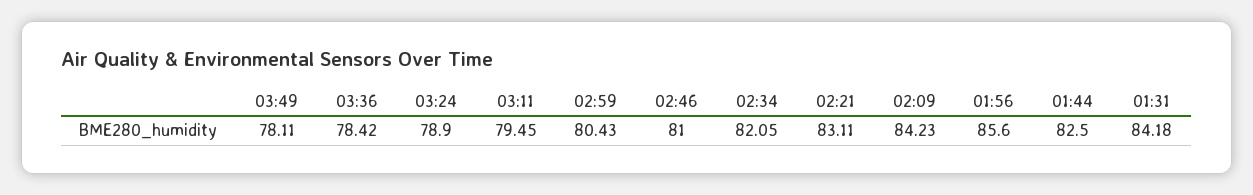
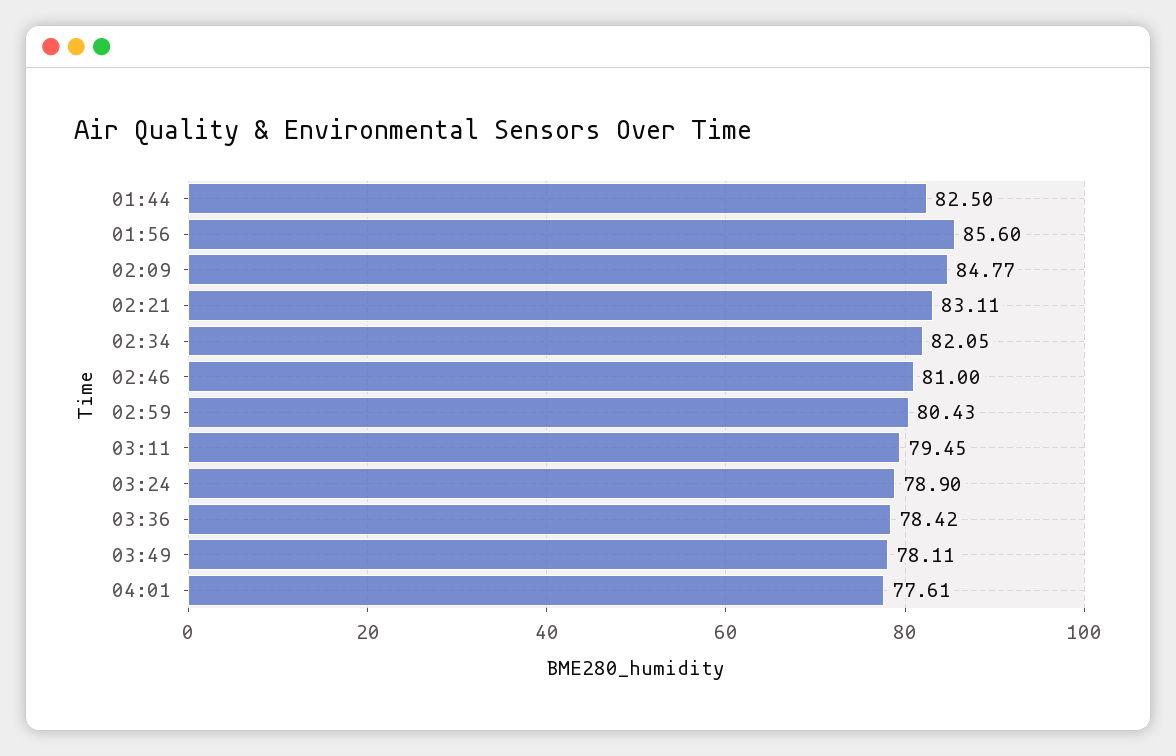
02:09: 84.23 -> 84.77
01:31: 84.18 -> none
04:01: none -> 77.61

